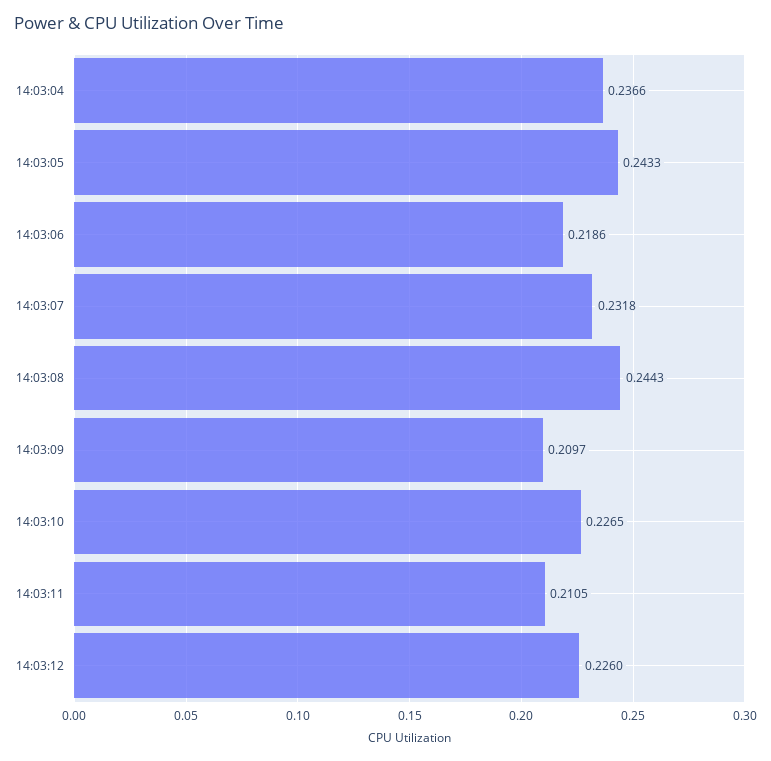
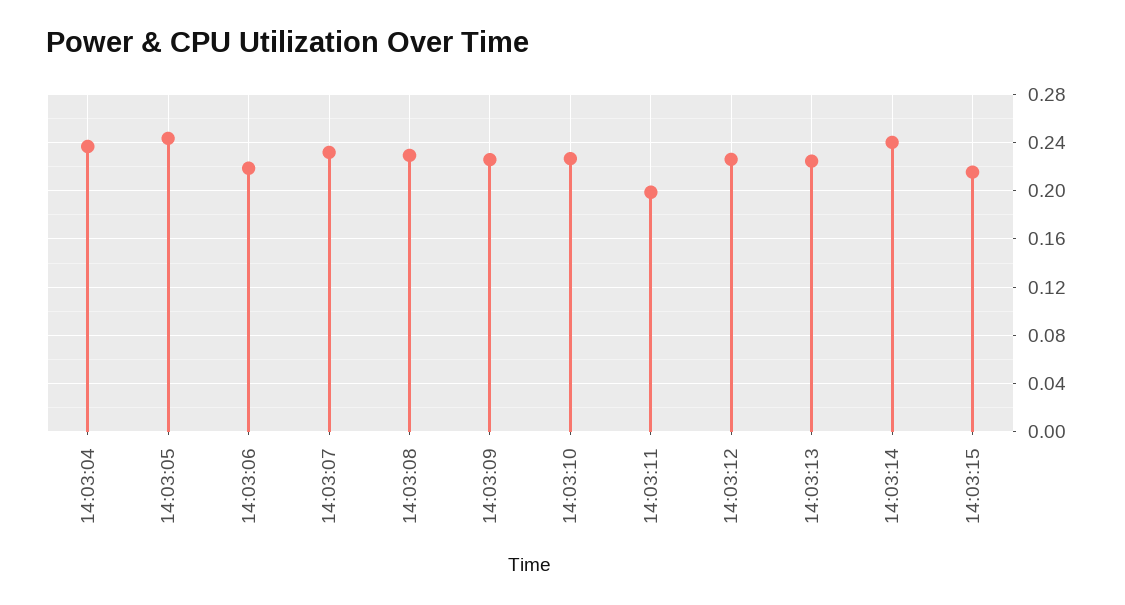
14:03:08: 0.2443 -> 0.23
14:03:09: 0.2097 -> 0.225
14:03:11: 0.2105 -> 0.2
14:03:13: none -> 0.225
14:03:14: none -> 0.24
14:03:15: none -> 0.215

